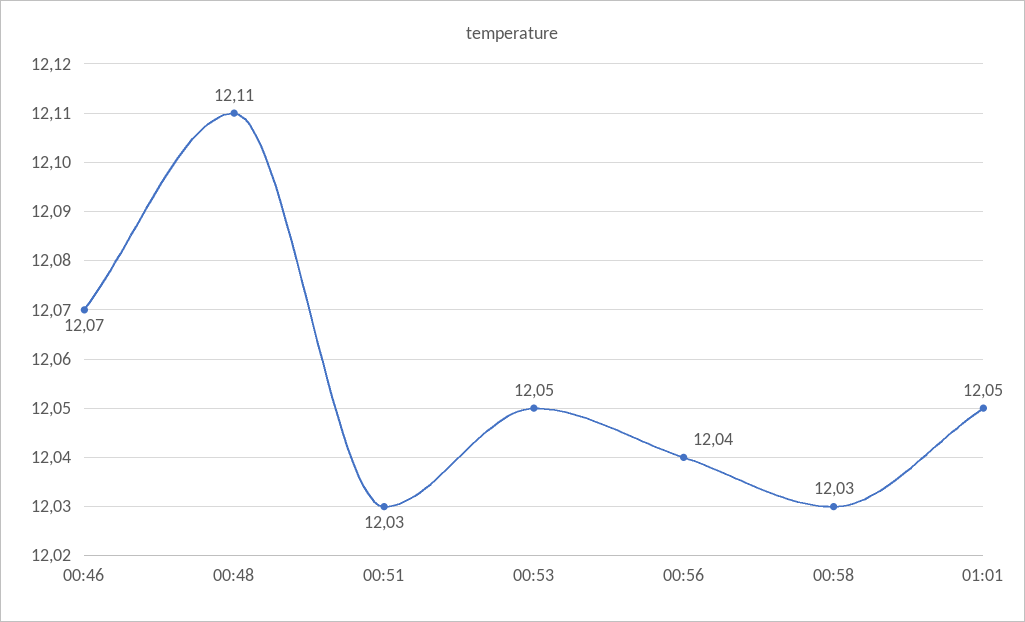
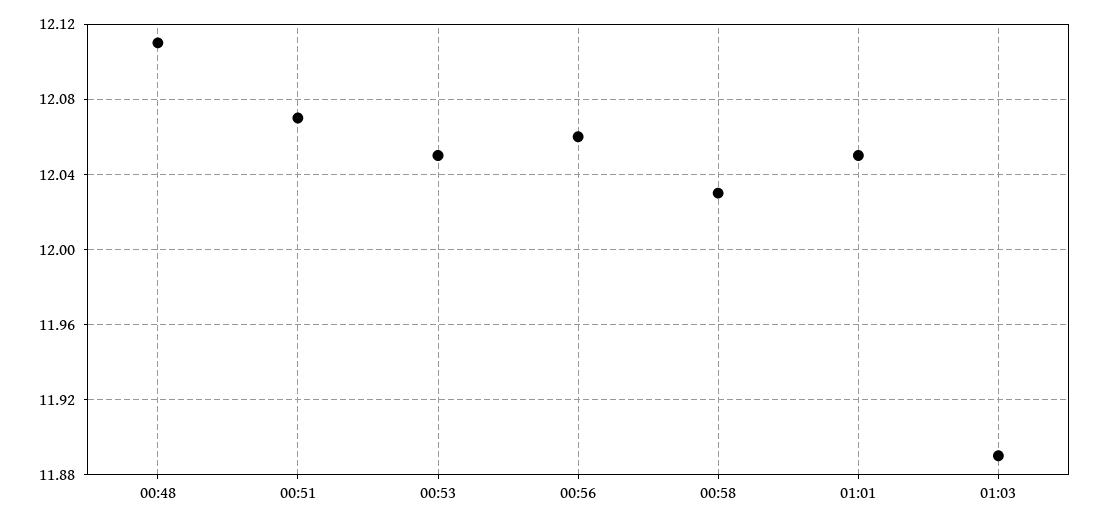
00:46: 12.07 -> none
00:51: 12.03 -> 12.07
00:56: 12.04 -> 12.06
01:03: none -> 11.89

